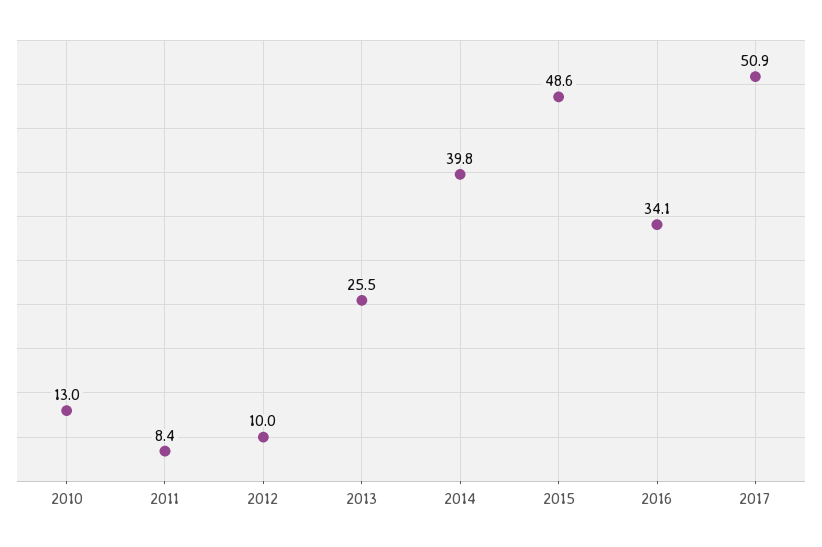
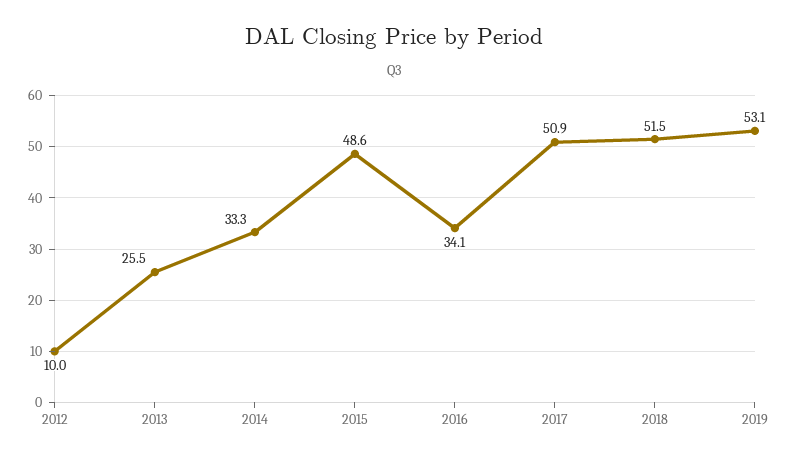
2010: 13 -> none
2011: 8.4 -> none
2014: 39.8 -> 33.3
2018: none -> 51.5
2019: none -> 53.1

